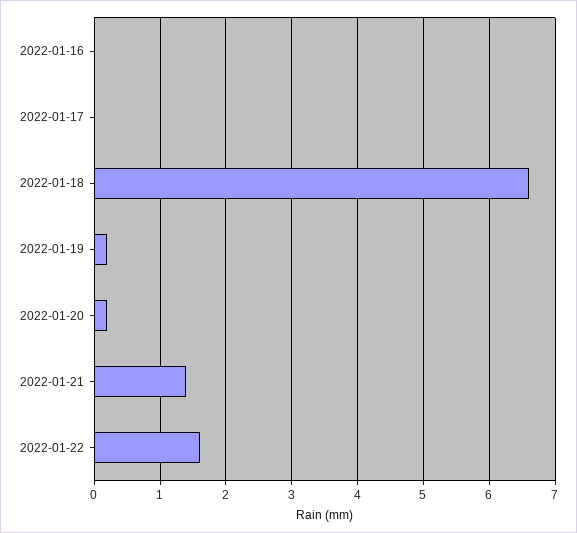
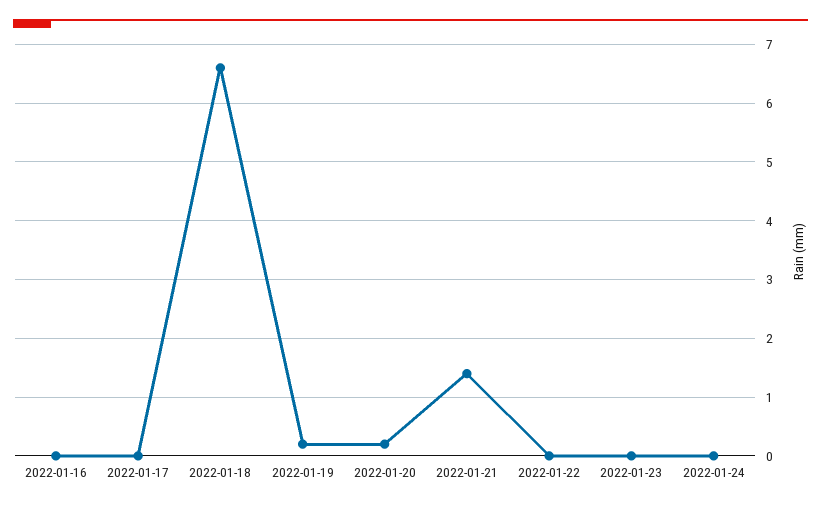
2022-01-22: 1.6 -> 0
2022-01-23: none -> 0
2022-01-24: none -> 0

